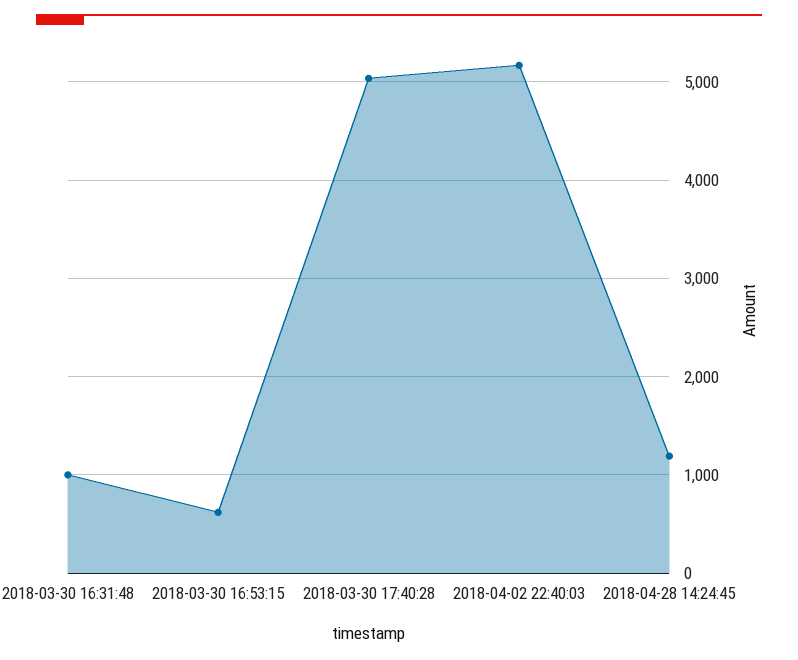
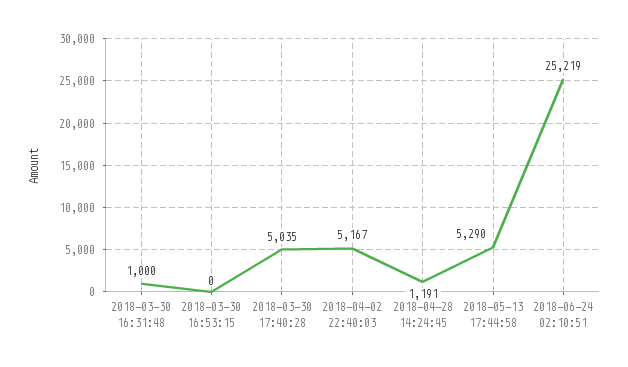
2018-03-30 16:53:15: 600 -> 0
2018-05-13 17:44:58: none -> 5290
2018-06-24 02:10:51: none -> 25219

